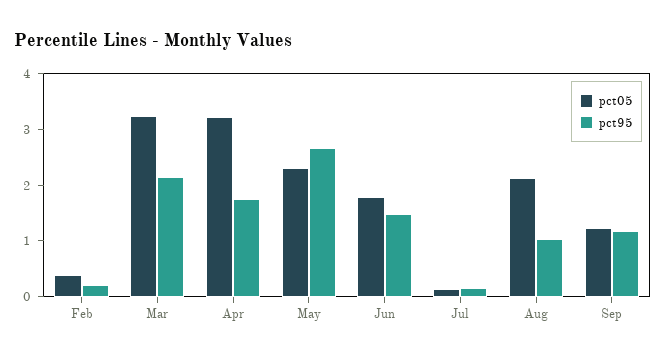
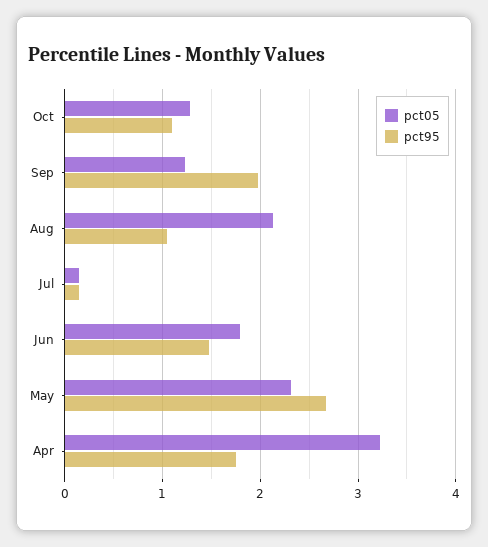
pct05, Feb: 0.4 -> none
pct95, Feb: 0.2 -> none
pct05, Mar: 3.2 -> none
pct95, Mar: 2.2 -> none
pct95, Sep: 1.2 -> 2
pct05, Oct: none -> 1.3
pct95, Oct: none -> 1.1

